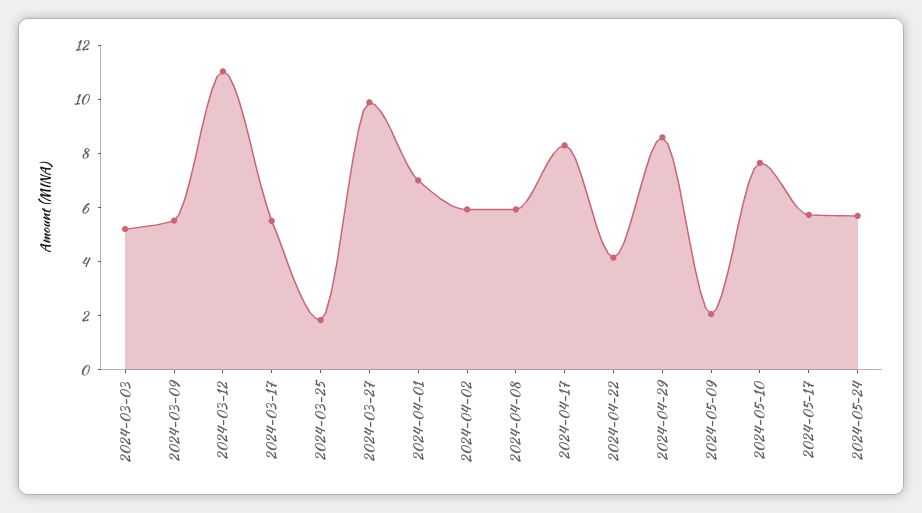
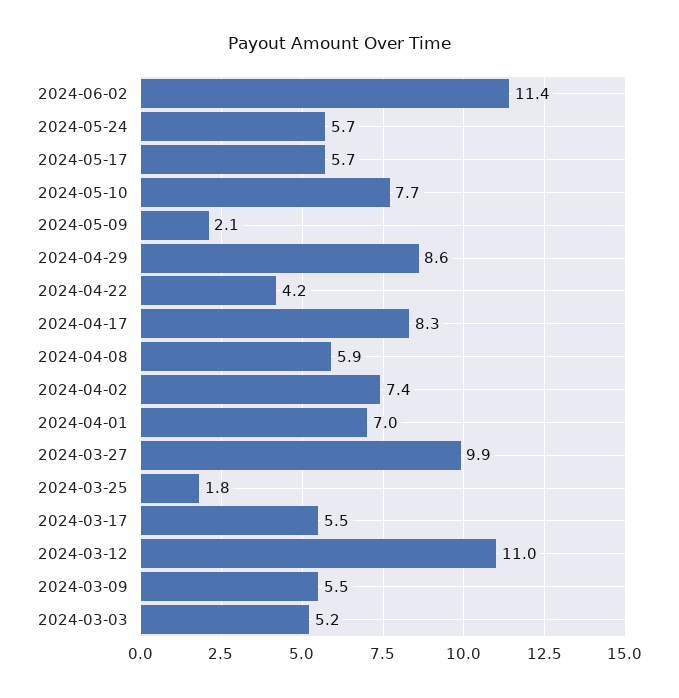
2024-04-02: 6 -> 7.4
2024-06-02: none -> 11.4

